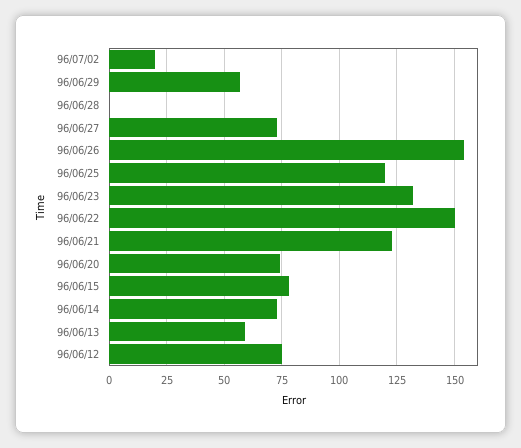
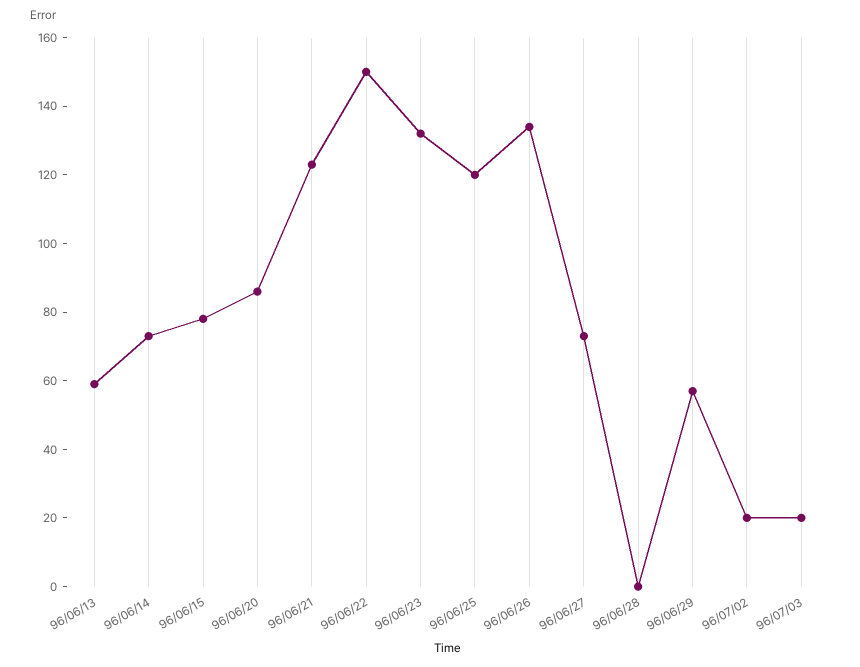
96/06/26: 155 -> 135
96/06/20: 75 -> 85
96/06/12: 75 -> none
96/07/03: none -> 20

